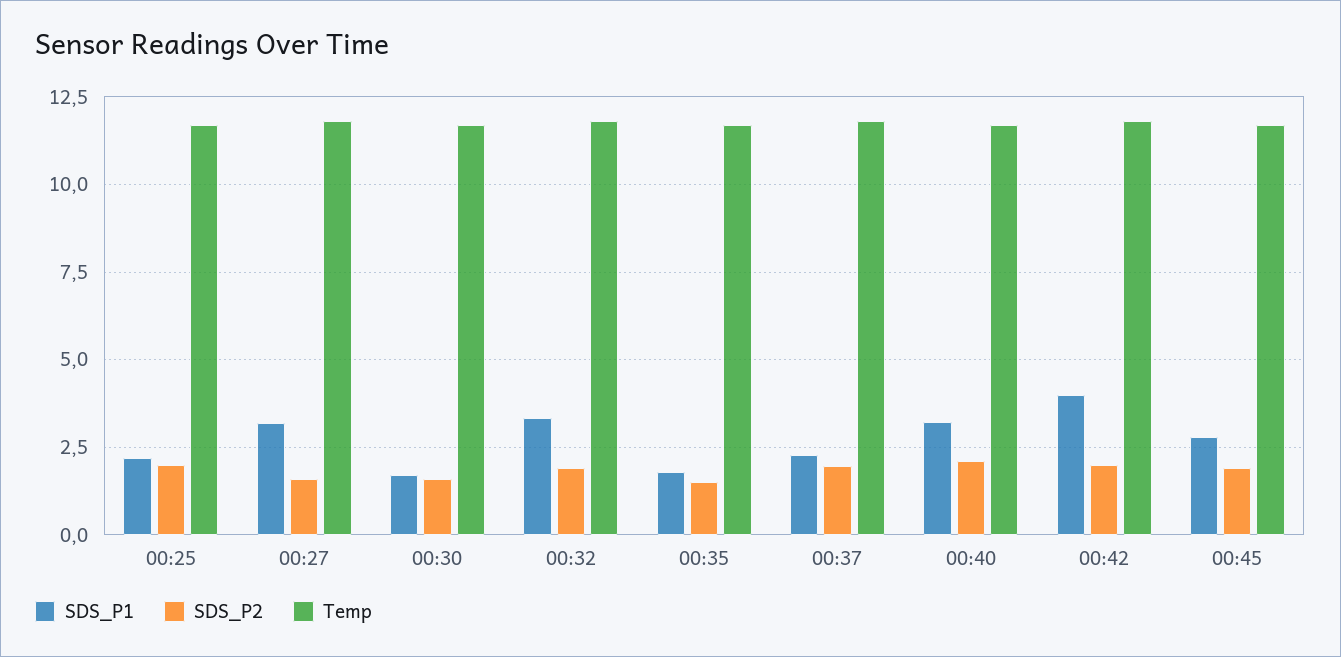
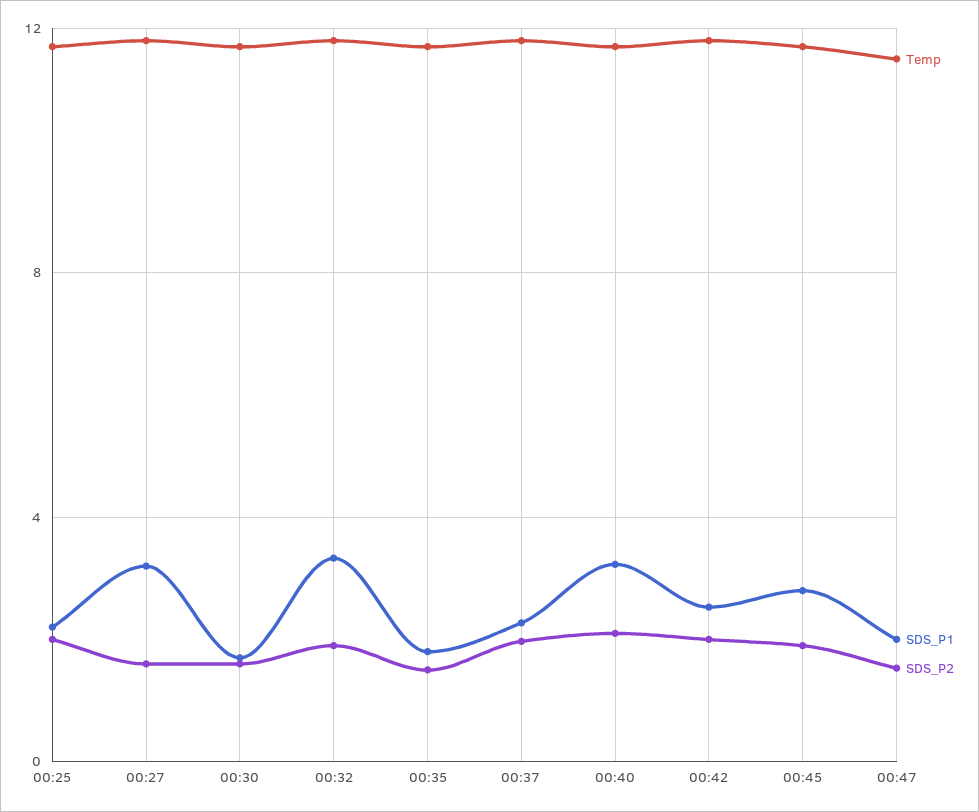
SDS_P1, 00:42: 4 -> 2.5
Temp, 00:47: none -> 11.5
SDS_P1, 00:47: none -> 2
SDS_P2, 00:47: none -> 1.5

